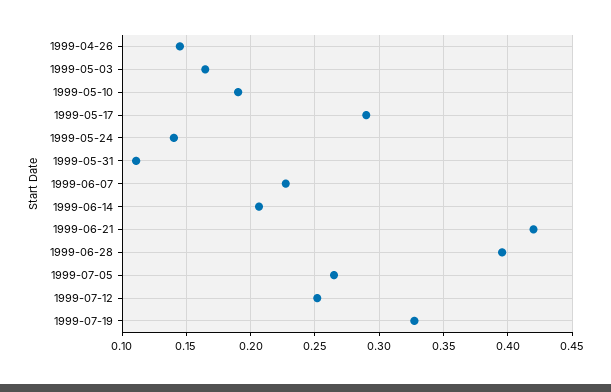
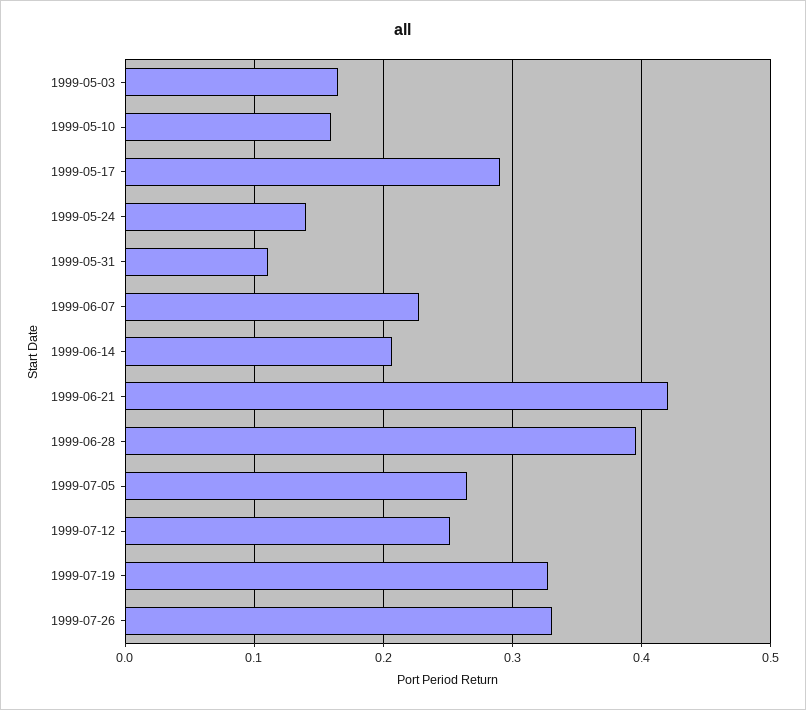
1999-04-26: 0.145 -> none
1999-05-10: 0.19 -> 0.16
1999-07-26: none -> 0.33

